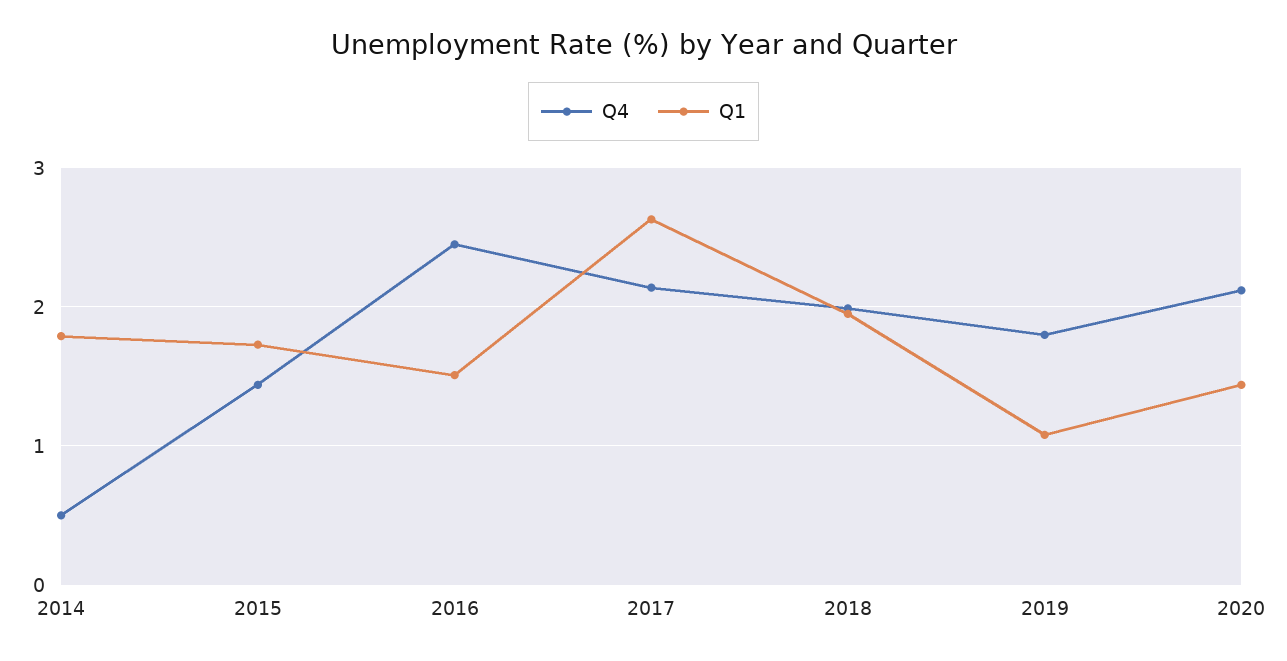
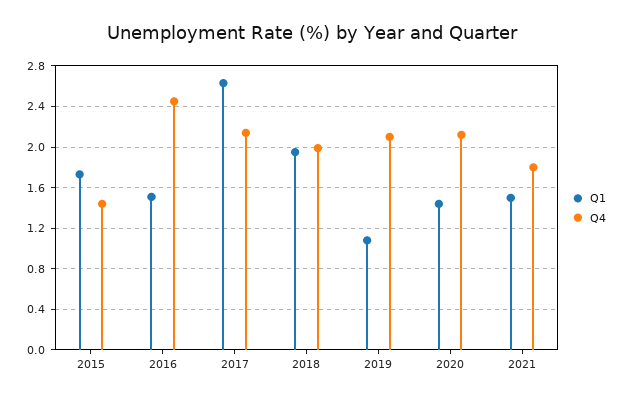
Q4, 2014: 0.5 -> none
Q1, 2014: 1.8 -> none
Q4, 2019: 1.8 -> 2.1
Q1, 2021: none -> 1.5
Q4, 2021: none -> 1.8

